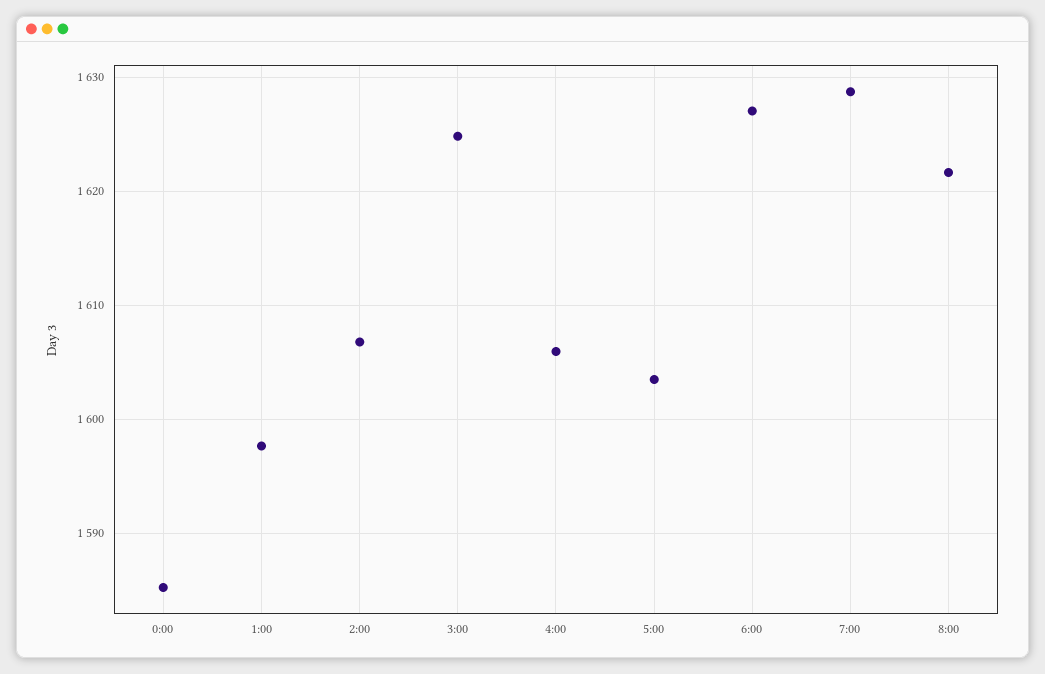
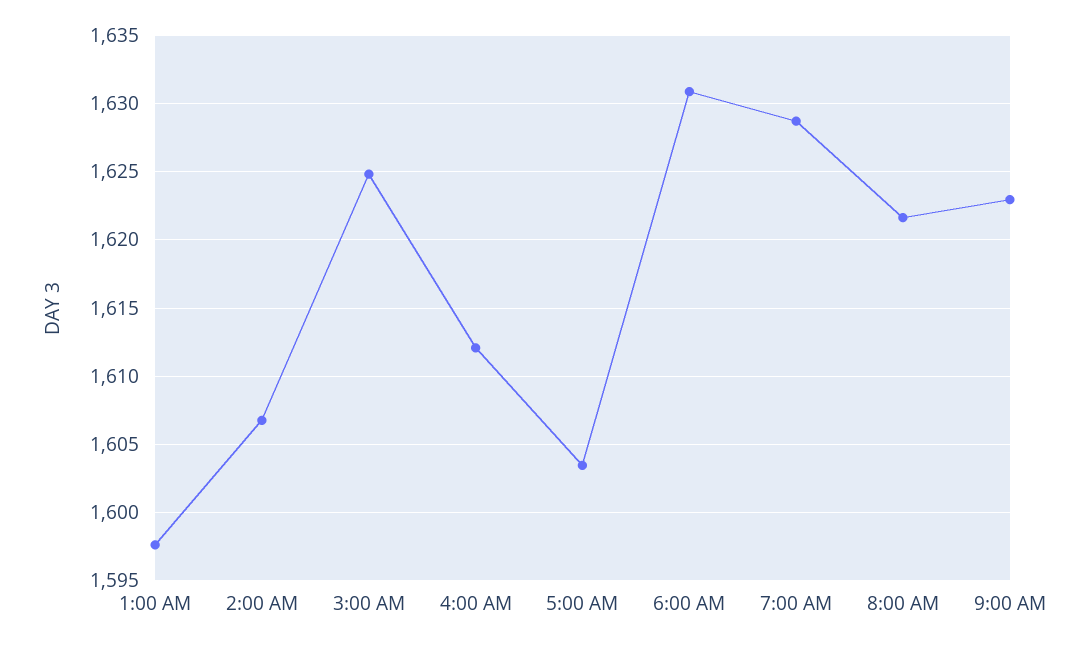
0:00: 1585 -> none
4:00: 1606 -> 1612
6:00: 1627 -> 1631
9:00 AM: none -> 1623

